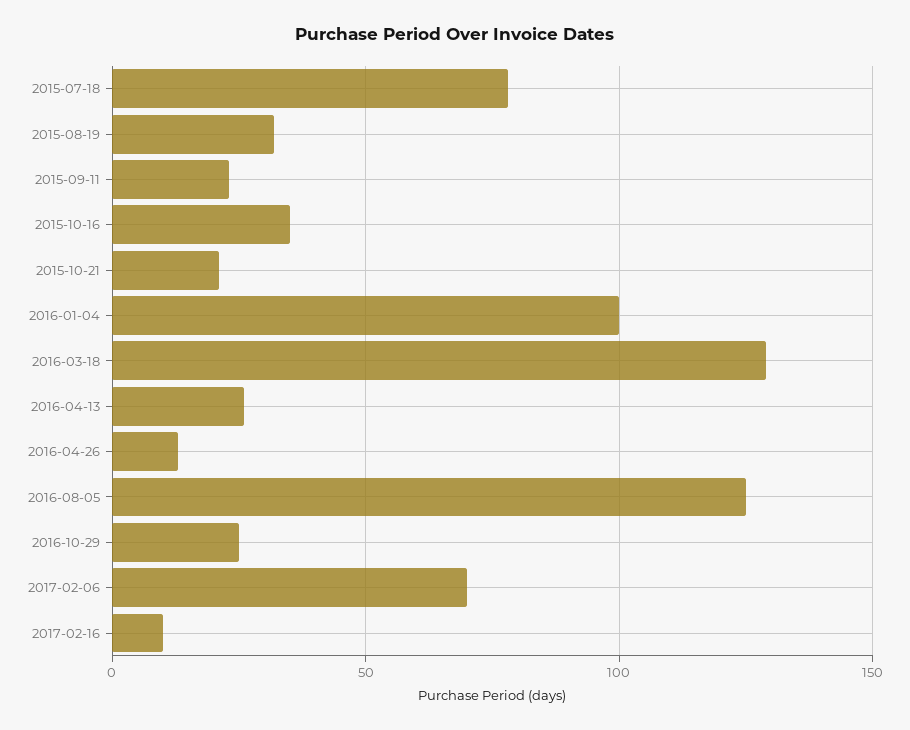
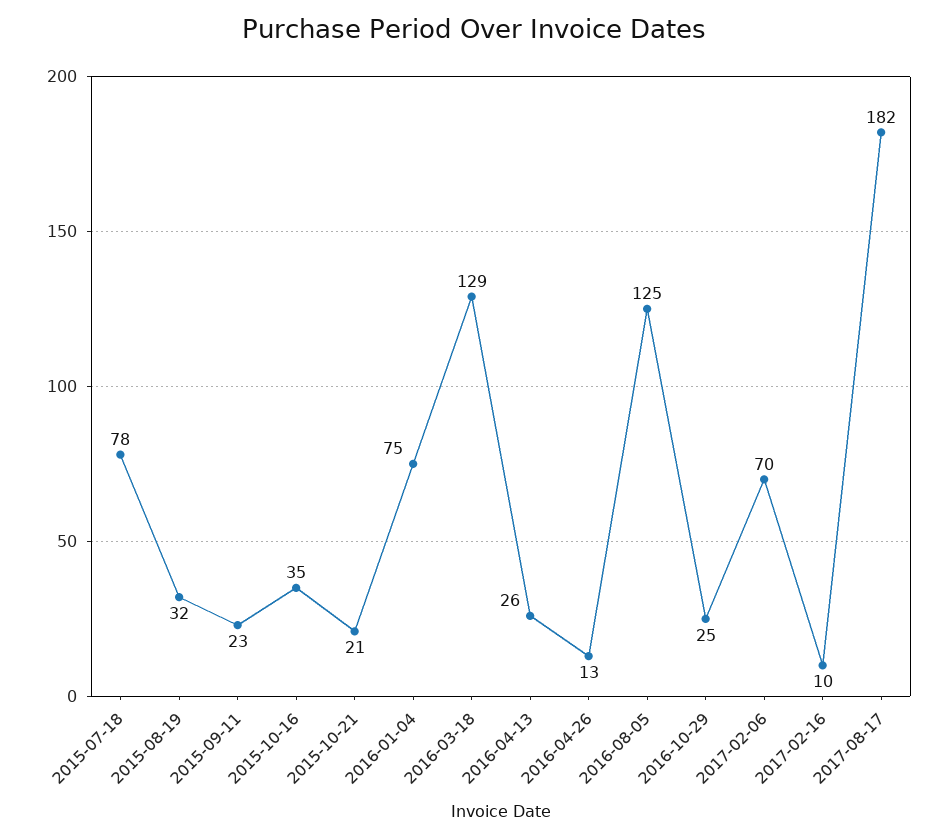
2016-01-04: 100 -> 75
2017-08-17: none -> 182

